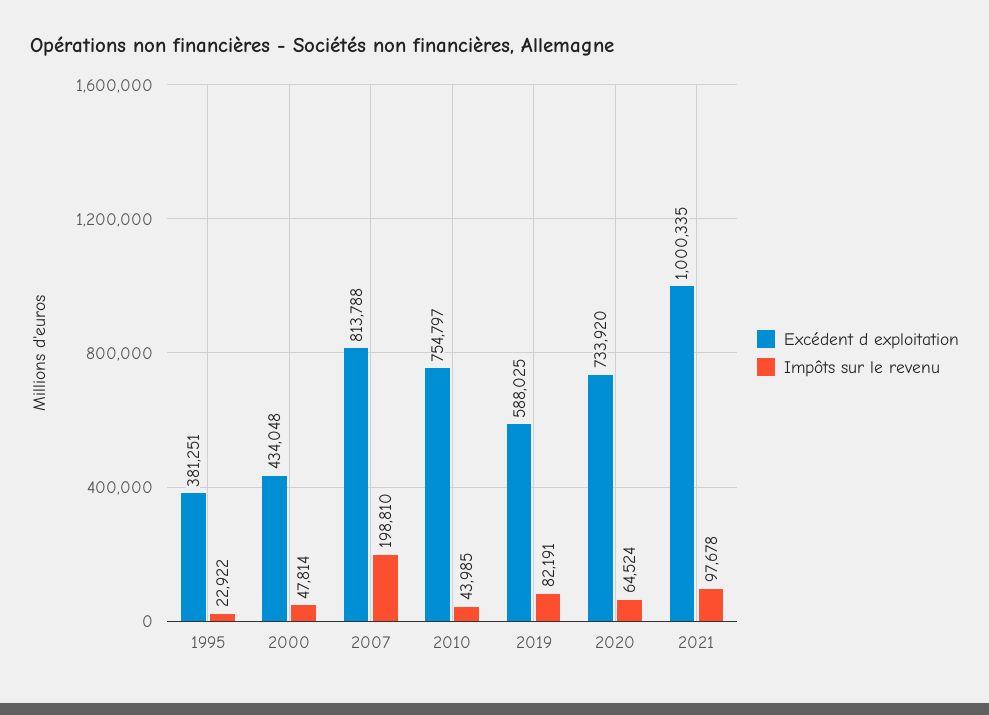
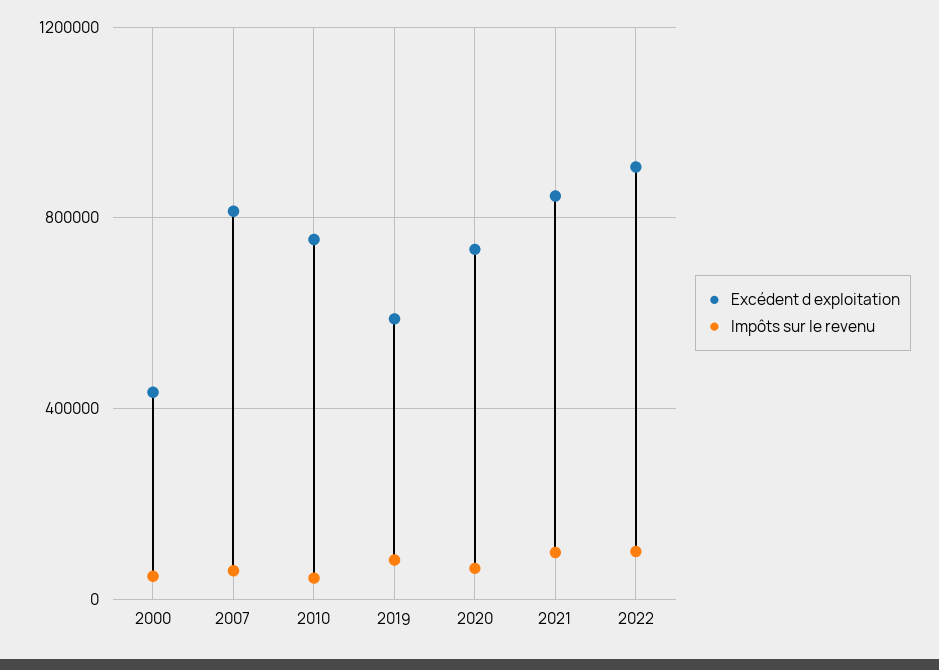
Excédent d exploitation, 1995: 381251 -> none
Impôts sur le revenu, 1995: 22922 -> none
Impôts sur le revenu, 2007: 198810 -> 50000
Excédent d exploitation, 2021: 1000335 -> 850000
Excédent d exploitation, 2022: none -> 900000
Impôts sur le revenu, 2022: none -> 100000

